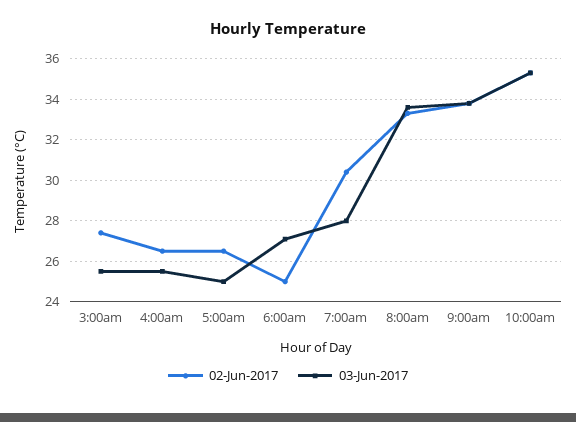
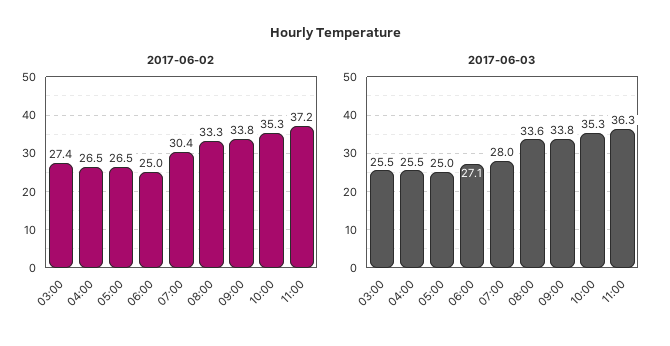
02-Jun-2017, 11:00: none -> 37.2
03-Jun-2017, 11:00: none -> 36.3

